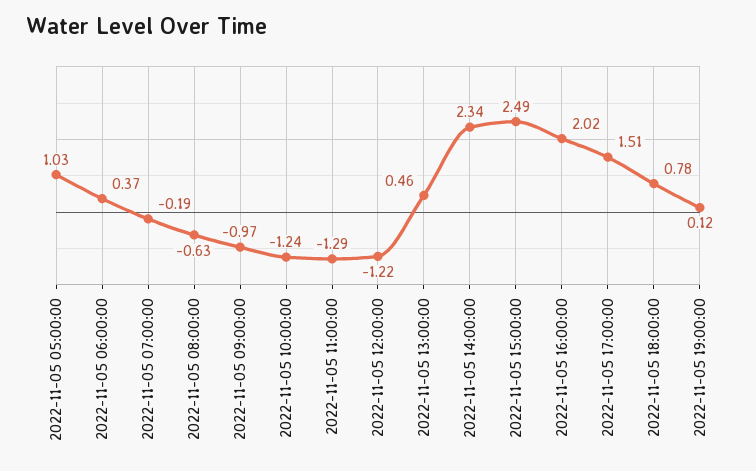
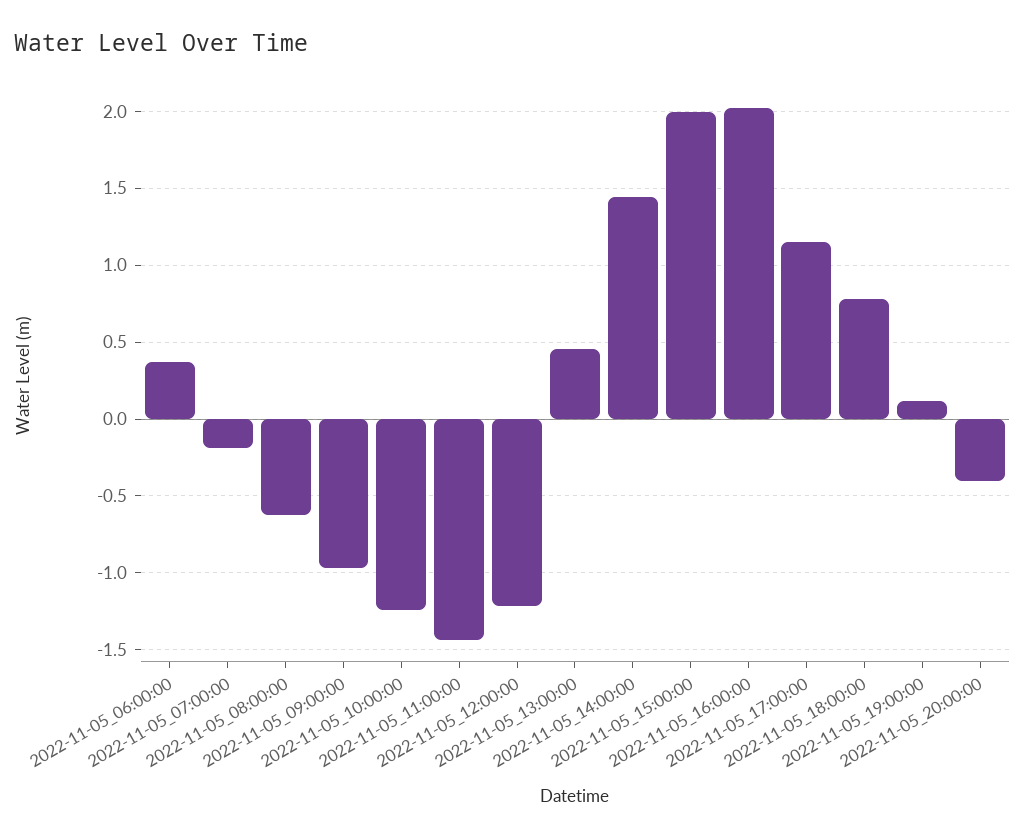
2022-11-05 05:00:00: 1.03 -> none
2022-11-05 11:00:00: -1.29 -> -1.45
2022-11-05 14:00:00: 2.34 -> 1.45
2022-11-05 15:00:00: 2.49 -> 2
2022-11-05 17:00:00: 1.51 -> 1.15
2022-11-05_20:00:00: none -> -0.4

